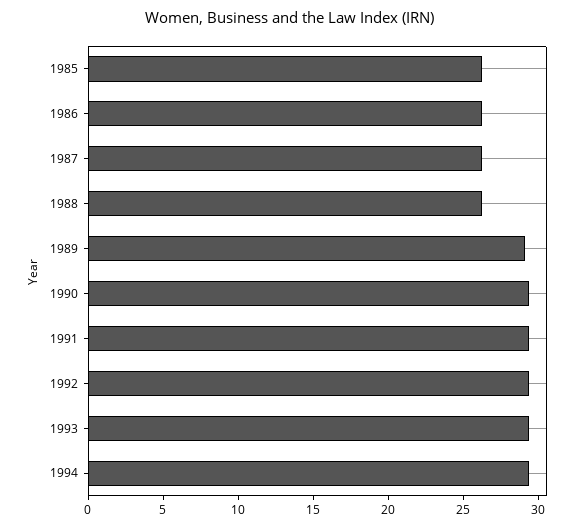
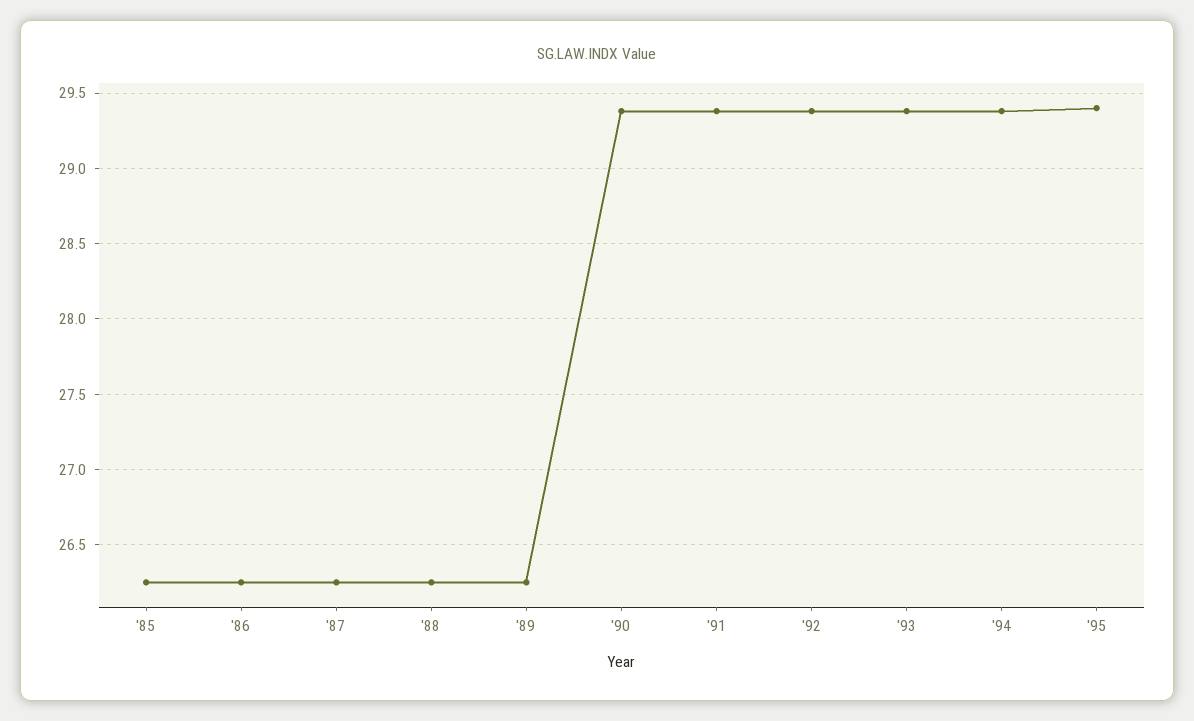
1989: 29 -> 26.25
'95: none -> 29.4

